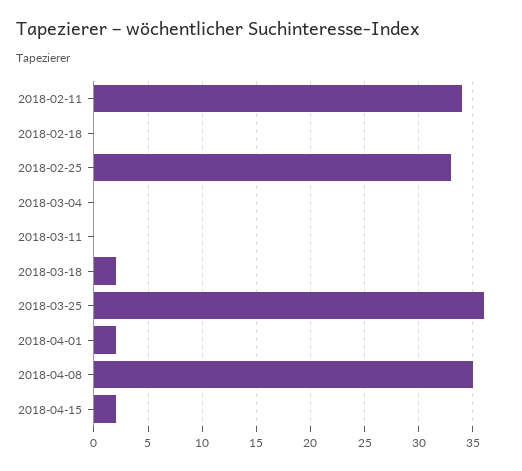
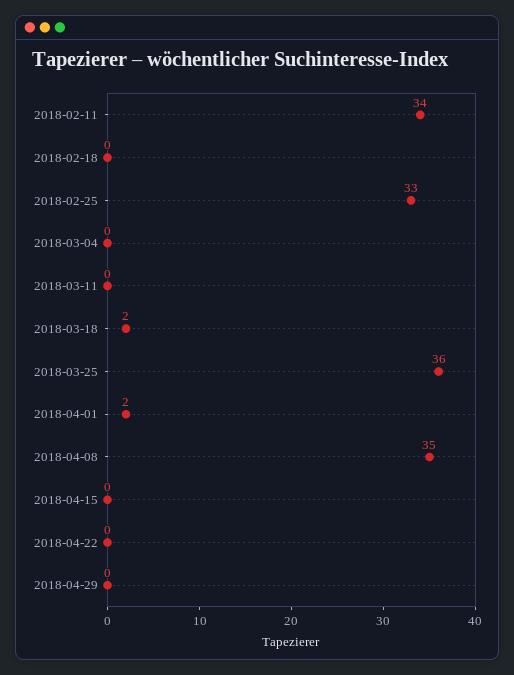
2018-04-15: 2 -> 0
2018-04-22: none -> 0
2018-04-29: none -> 0

